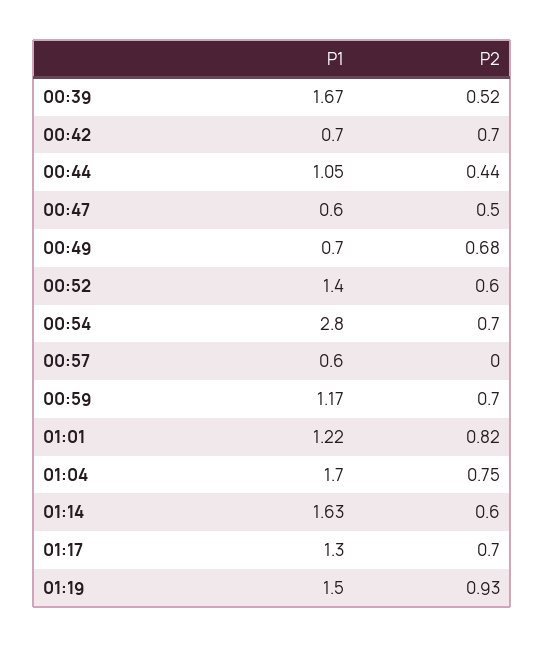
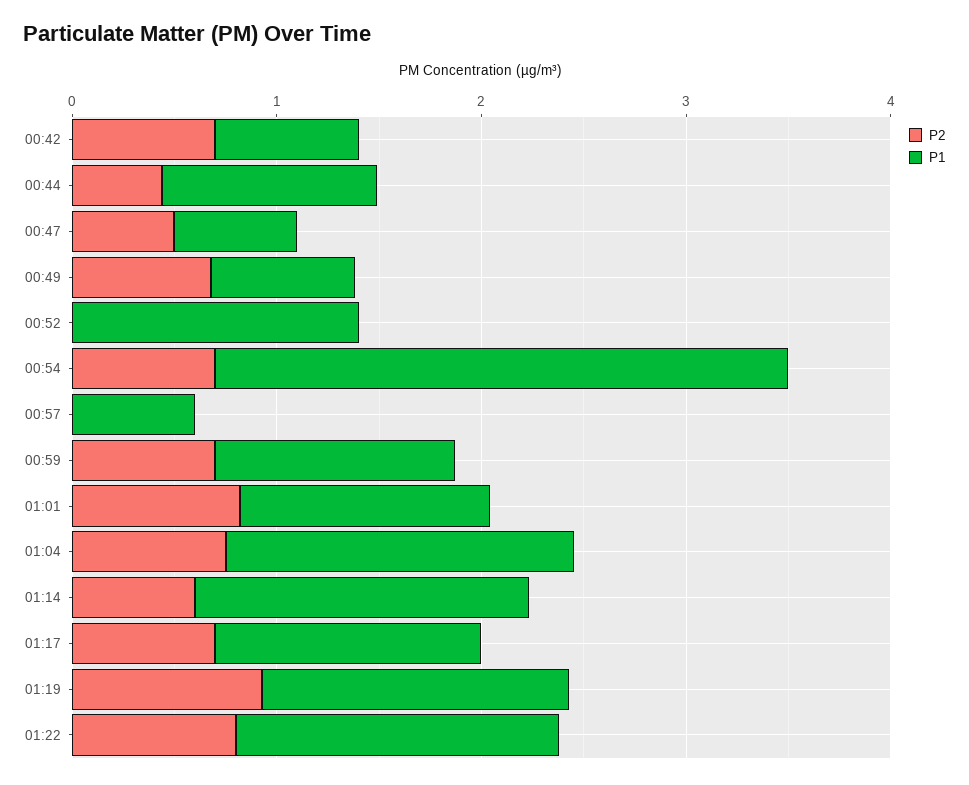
P1, 00:39: 1.67 -> none
P2, 00:39: 0.52 -> none
P2, 00:52: 0.6 -> 0
P2, 01:22: none -> 0.8
P1, 01:22: none -> 1.6

